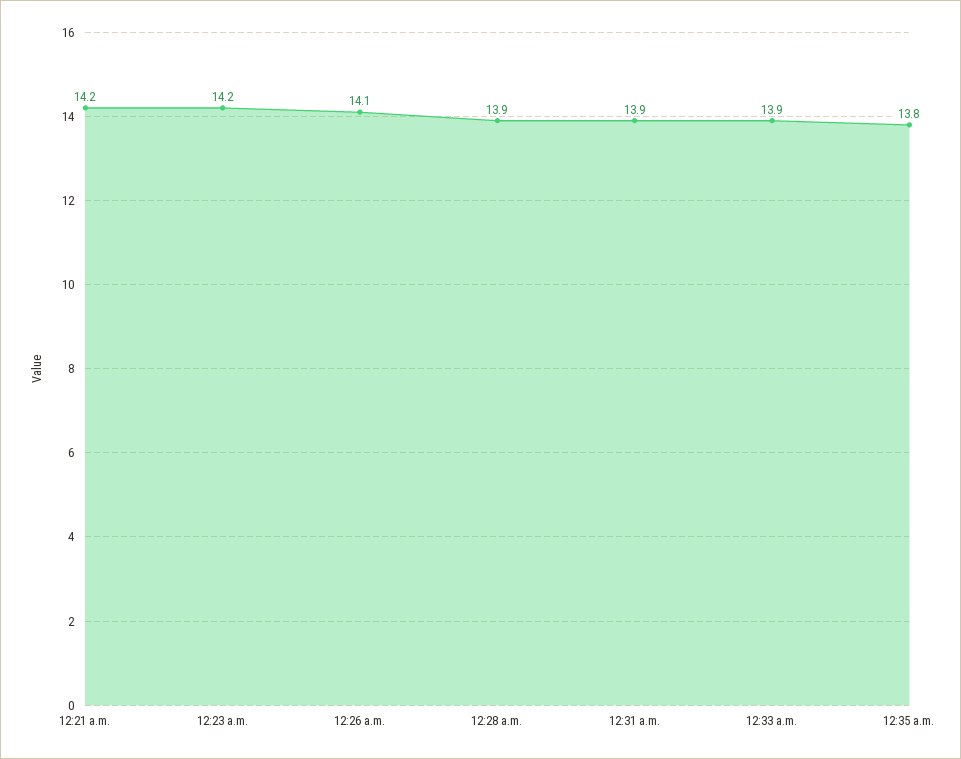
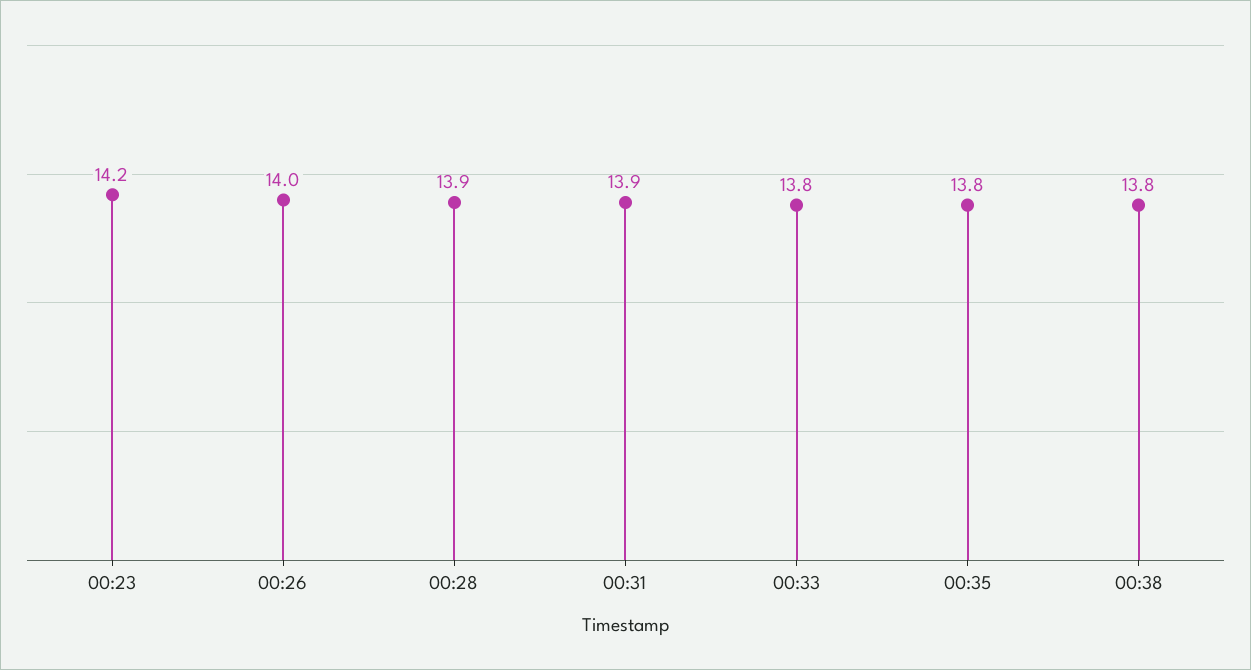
12:21 a.m.: 14.2 -> none
12:26 a.m.: 14.1 -> 14
12:33 a.m.: 13.9 -> 13.8
00:38: none -> 13.8

